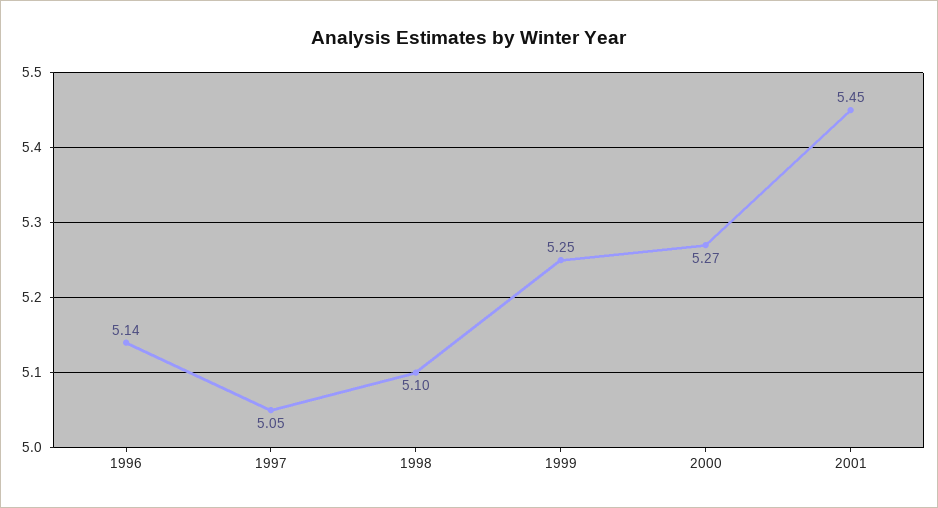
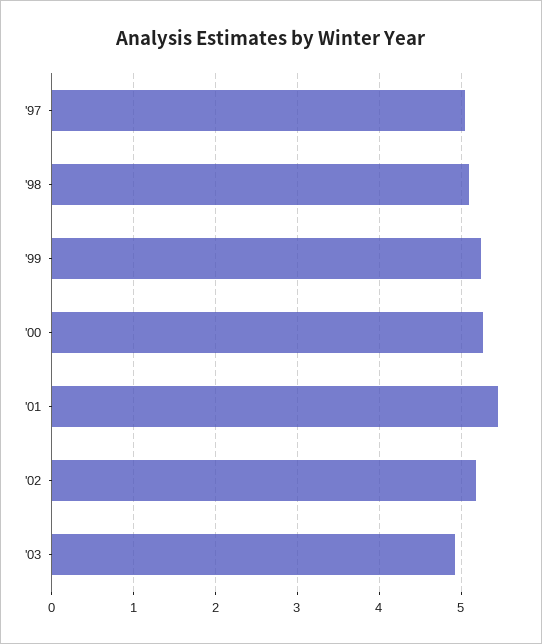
1996: 5.14 -> none
'02: none -> 5.2
'03: none -> 4.9

